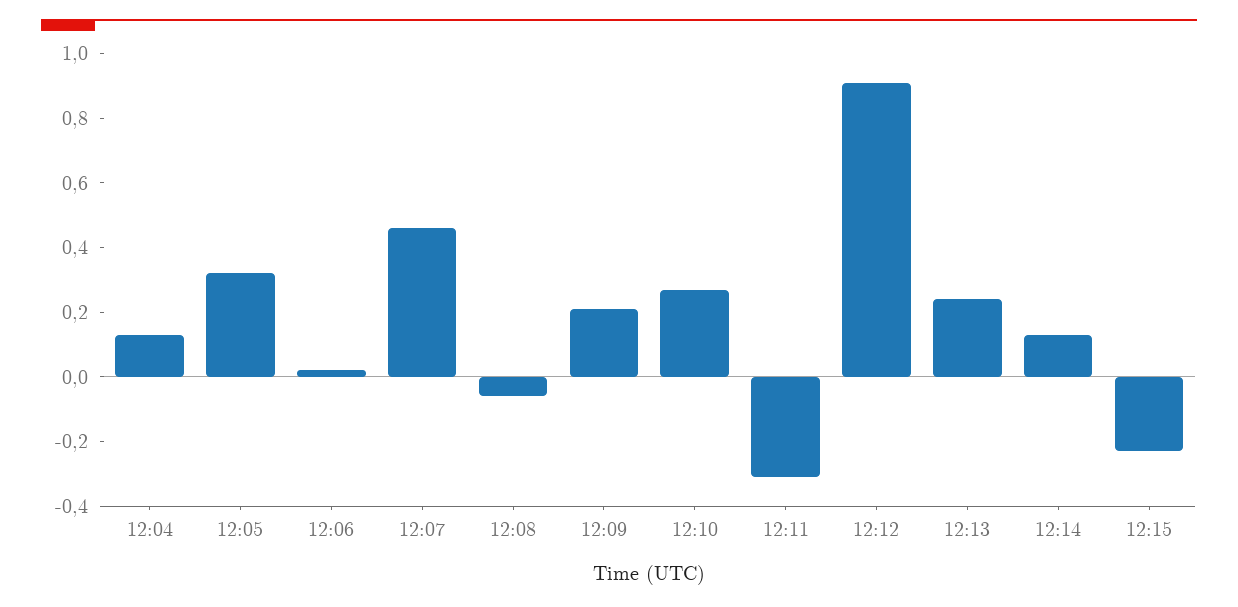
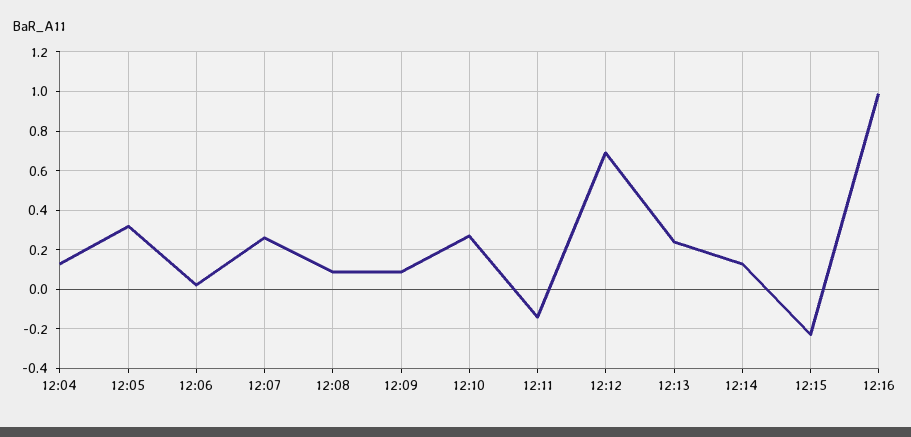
12:07: 0.45 -> 0.25
12:08: -0.05 -> 0.1
12:09: 0.2 -> 0.1
12:11: -0.3 -> -0.15
12:12: 0.9 -> 0.7
12:16: none -> 1

